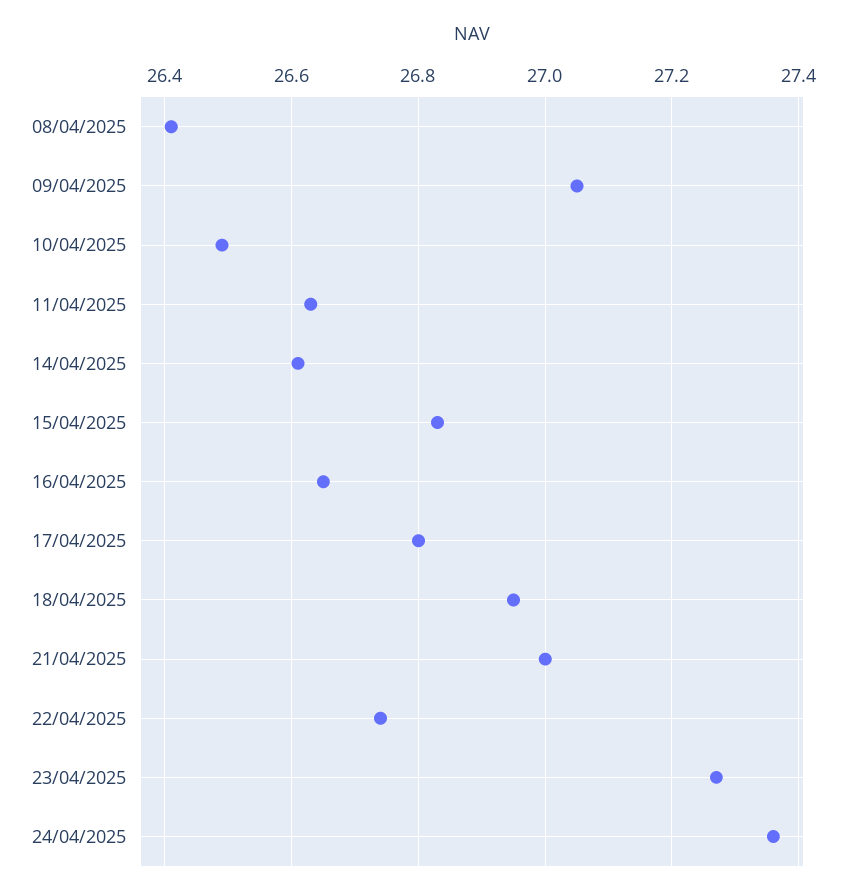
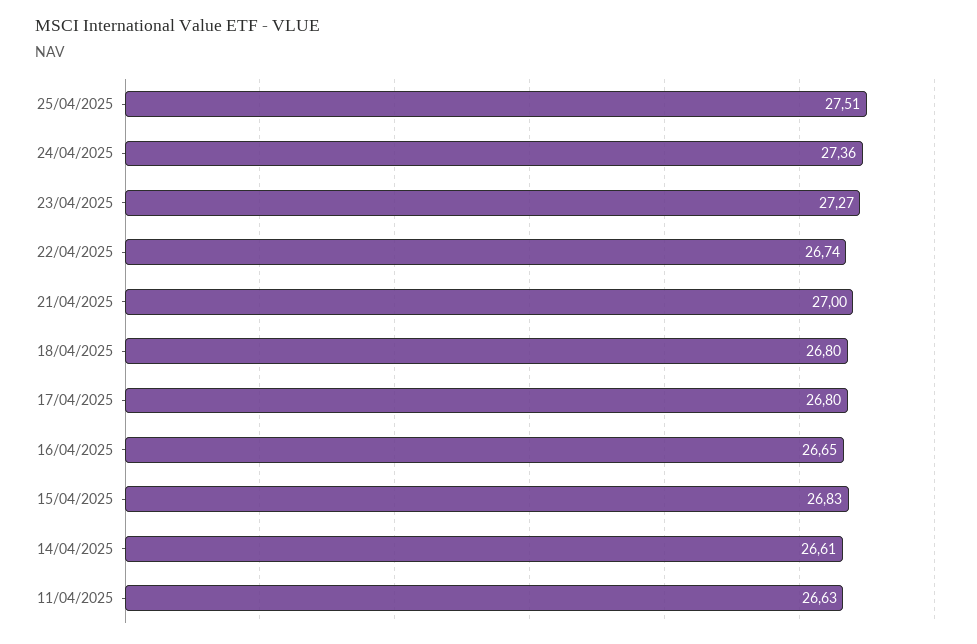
08/04/2025: 26.4 -> none
09/04/2025: 27.05 -> none
10/04/2025: 26.5 -> none
18/04/2025: 26.95 -> 26.8
25/04/2025: none -> 27.51

